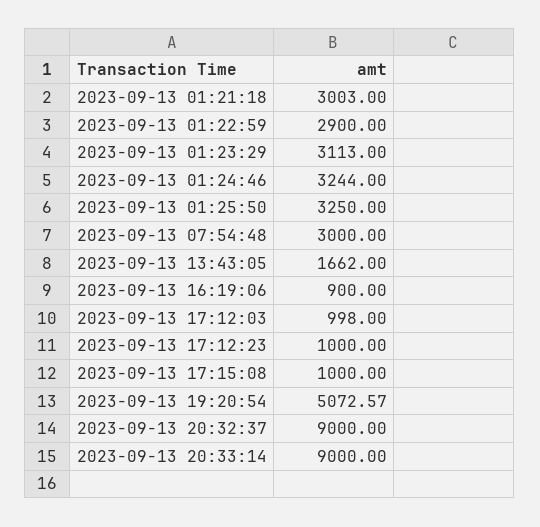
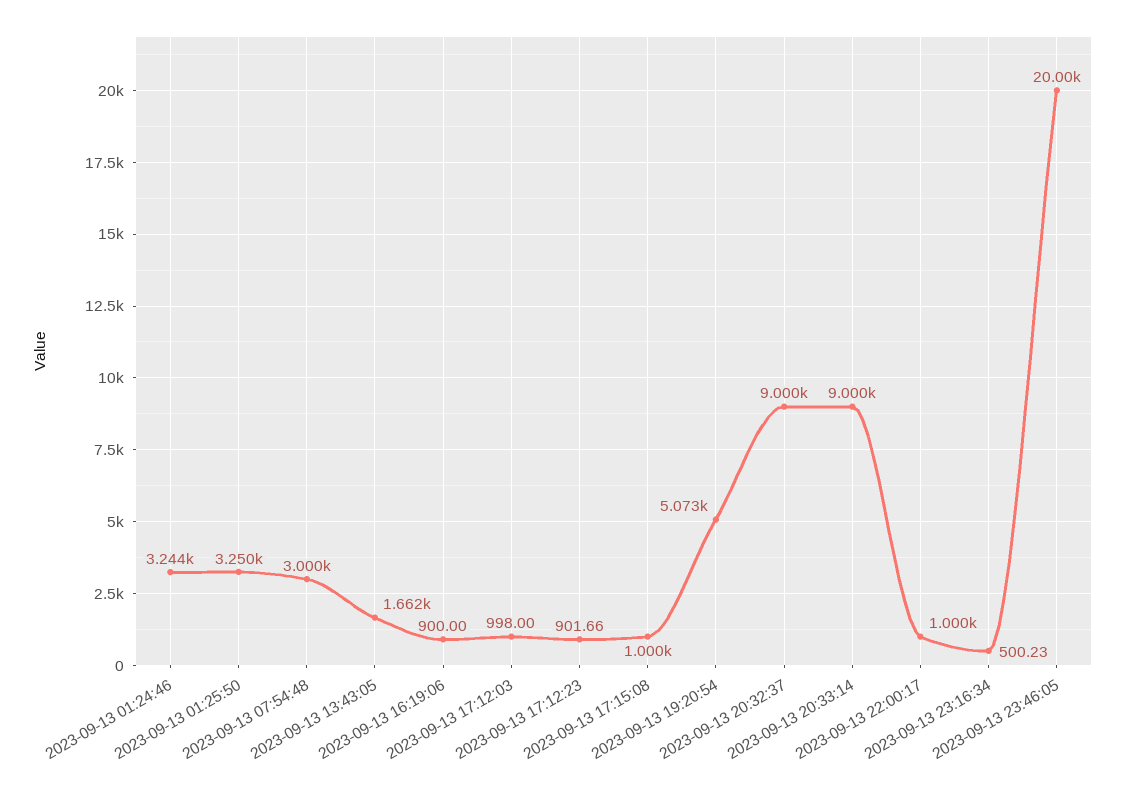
2023-09-13 01:21:18: 3003 -> none
2023-09-13 01:22:59: 2900 -> none
2023-09-13 01:23:29: 3113 -> none
2023-09-13 17:12:23: 1000 -> 901.66
2023-09-13 22:00:17: none -> 1000
2023-09-13 23:16:34: none -> 500.23
2023-09-13 23:46:05: none -> 20000

